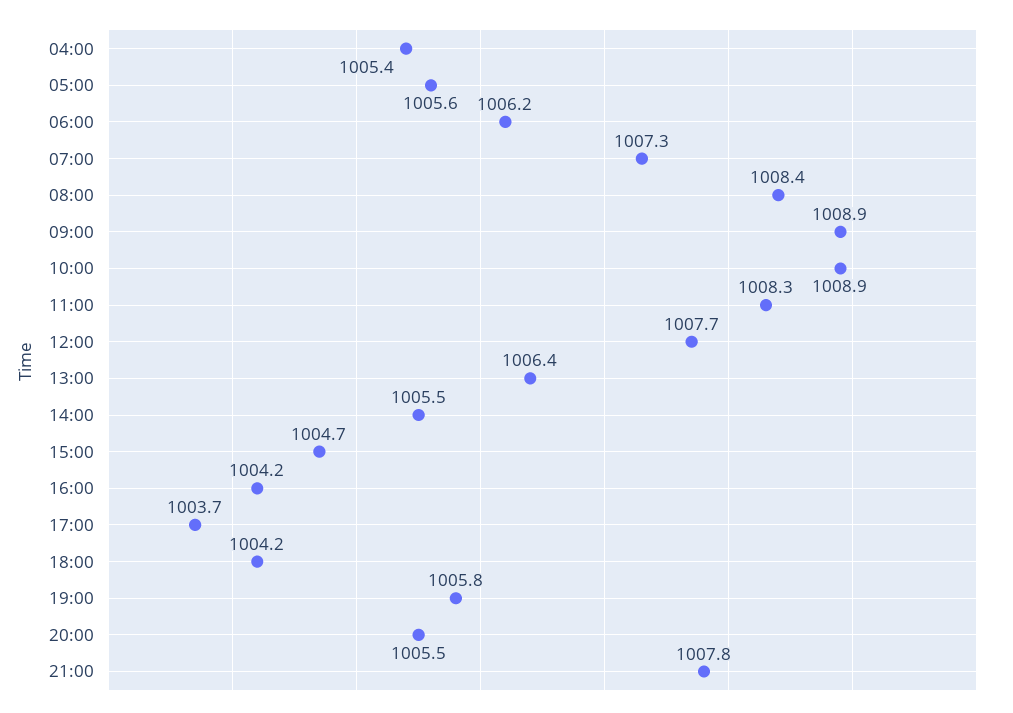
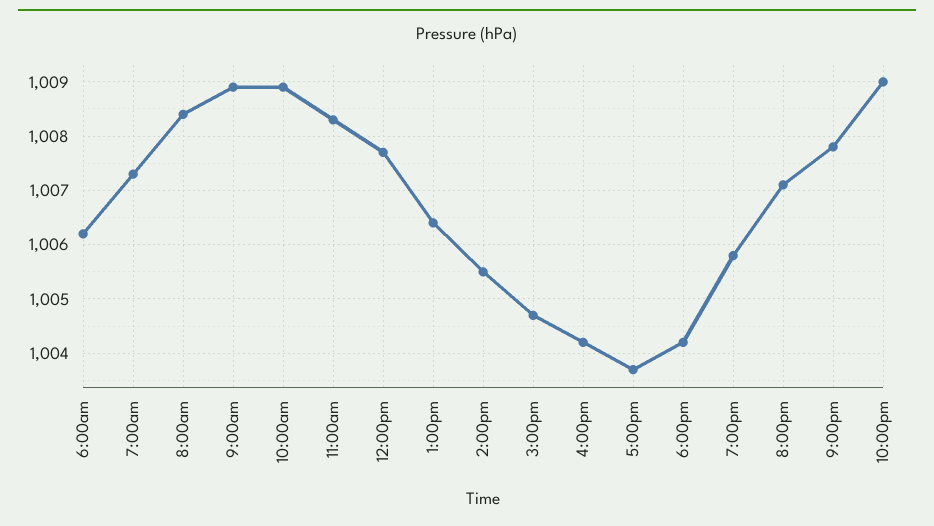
04:00: 1005.4 -> none
05:00: 1005.6 -> none
20:00: 1005.5 -> 1007
10:00pm: none -> 1009

